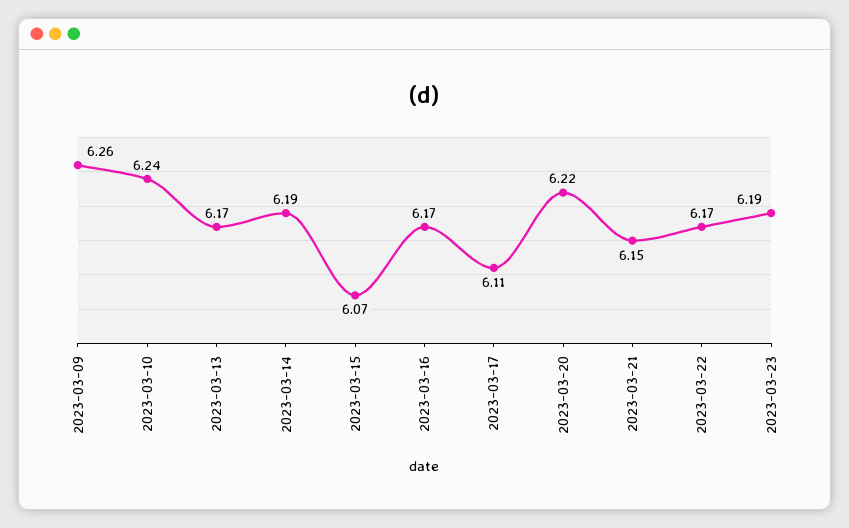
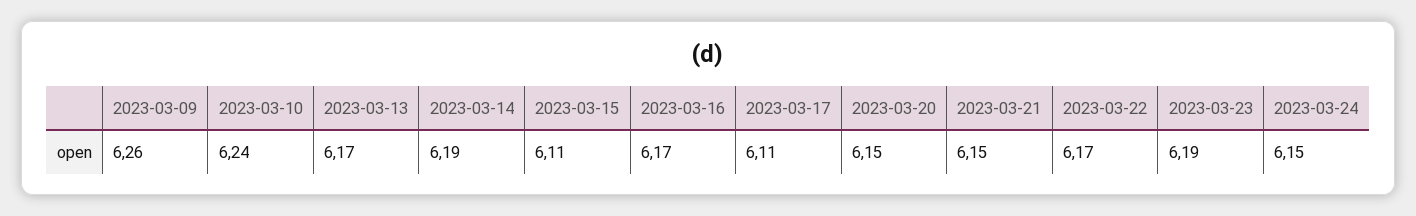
2023-03-15: 6.07 -> 6.11
2023-03-20: 6.22 -> 6.15
2023-03-24: none -> 6.15

